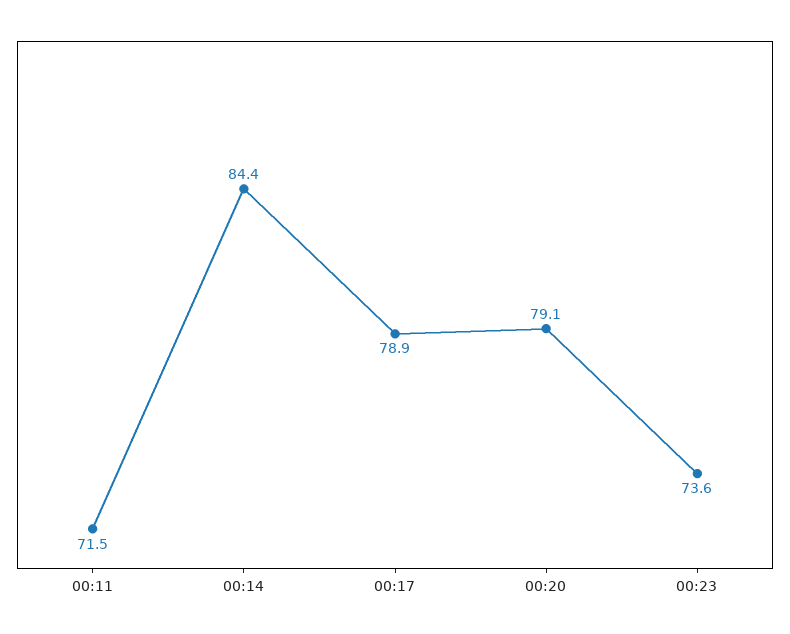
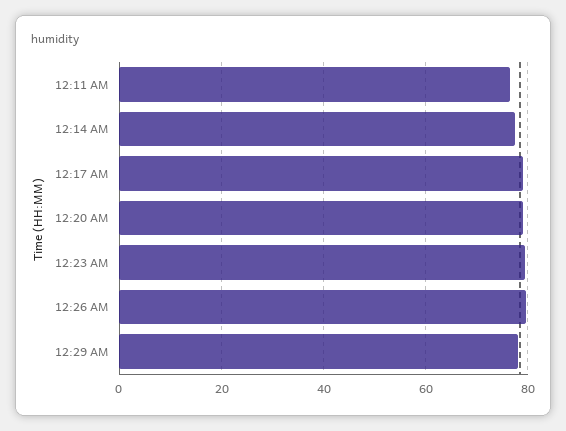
00:11: 71.5 -> 76
00:14: 84.4 -> 78
00:23: 73.6 -> 80
12:26 AM: none -> 80
12:29 AM: none -> 78

